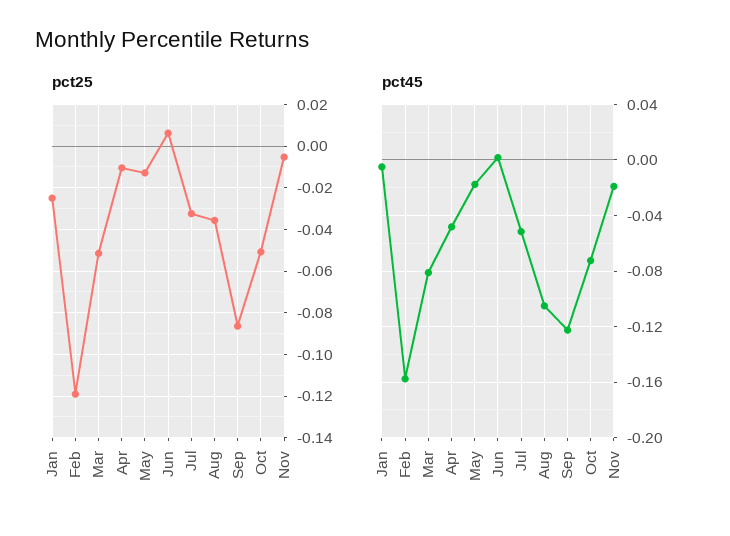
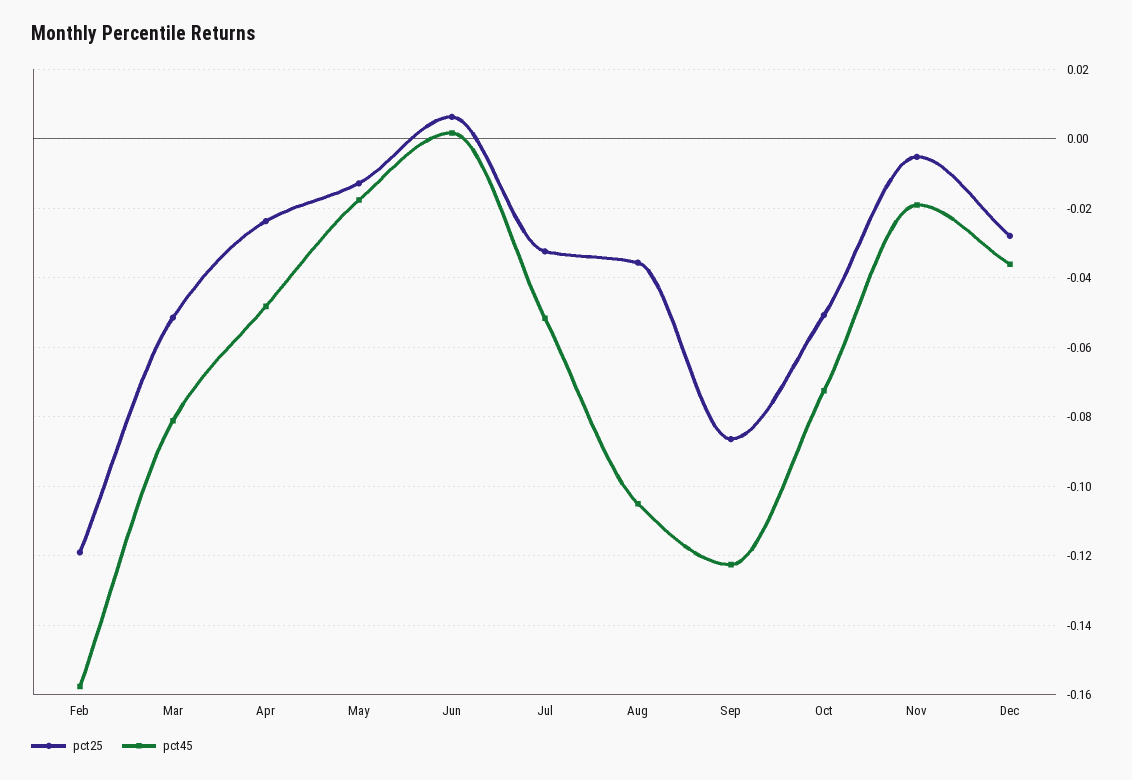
pct25, Jan: -0.025 -> none
pct25, Apr: -0.01 -> -0.024
pct45, Jan: -0.005 -> none
pct25, Dec: none -> -0.028
pct45, Dec: none -> -0.036

